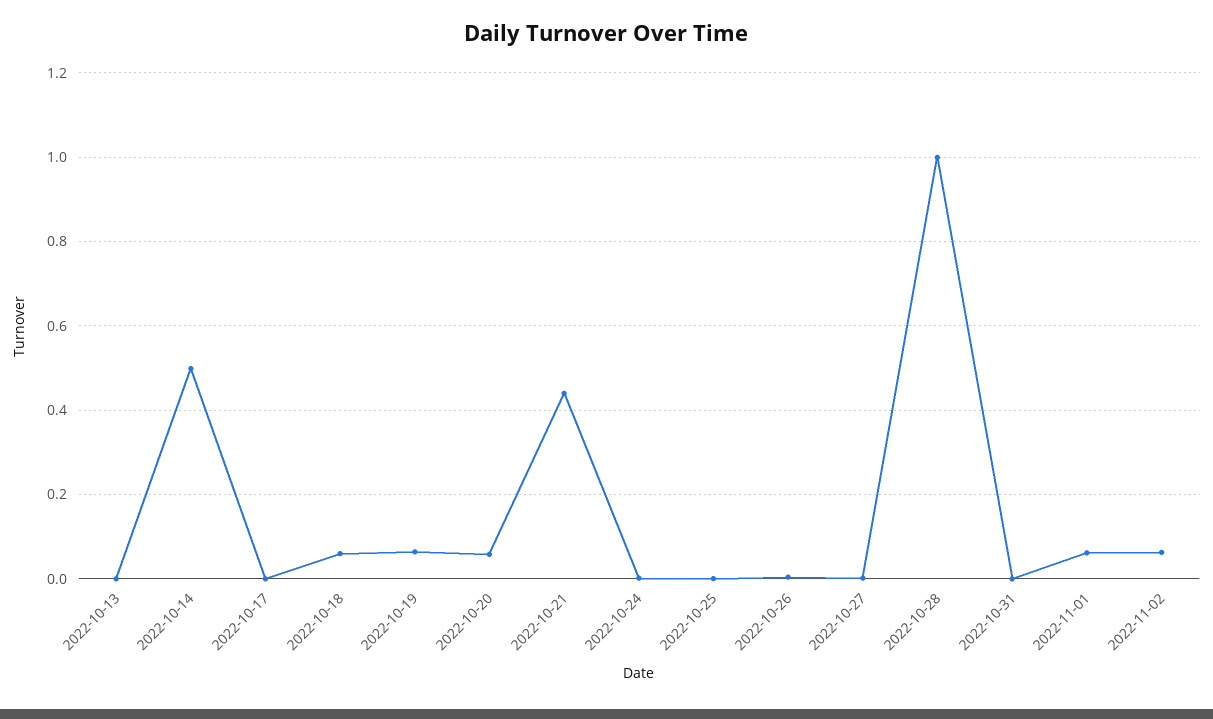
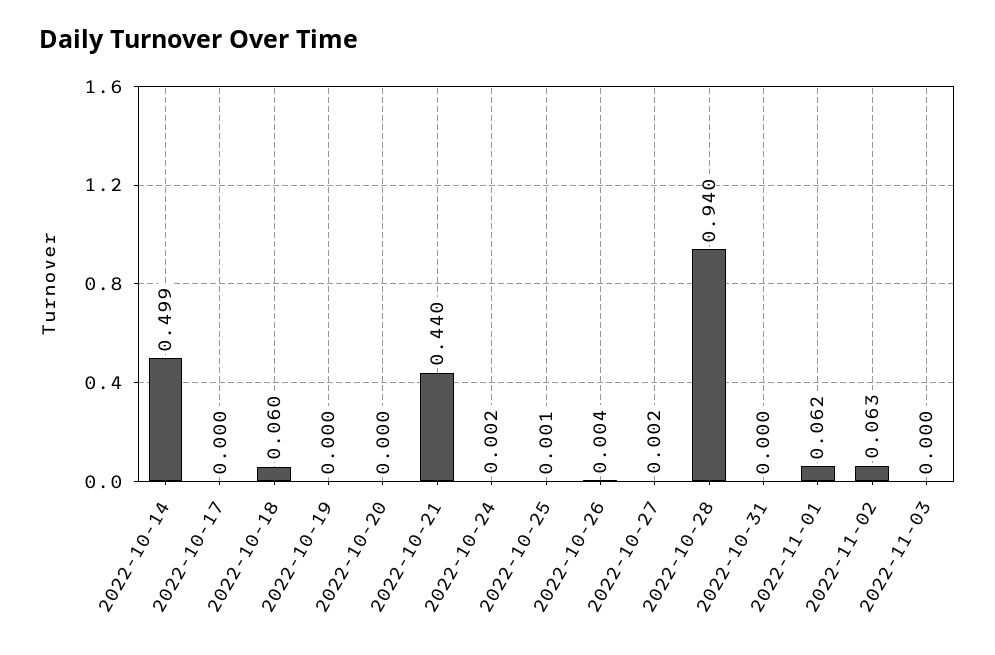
2022-10-13: 0 -> none
2022-10-19: 0.06 -> 0
2022-10-20: 0.06 -> 0
2022-10-28: 1 -> 0.94
2022-11-03: none -> 0

